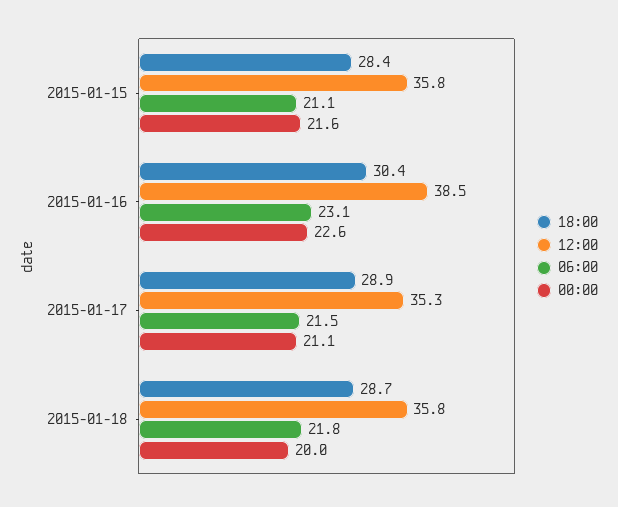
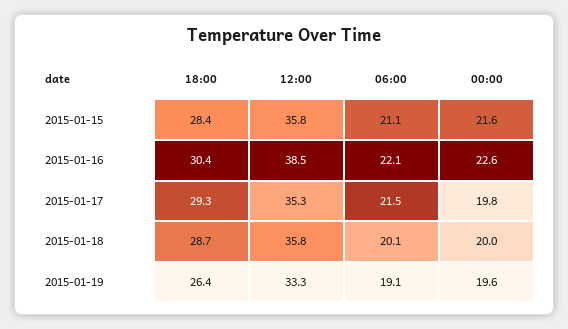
06:00, 2015-01-16: 23.1 -> 22.1
18:00, 2015-01-17: 28.9 -> 29.3
00:00, 2015-01-17: 21.1 -> 19.8
06:00, 2015-01-18: 21.8 -> 20.1
18:00, 2015-01-19: none -> 26.4
12:00, 2015-01-19: none -> 33.3
06:00, 2015-01-19: none -> 19.1
00:00, 2015-01-19: none -> 19.6

